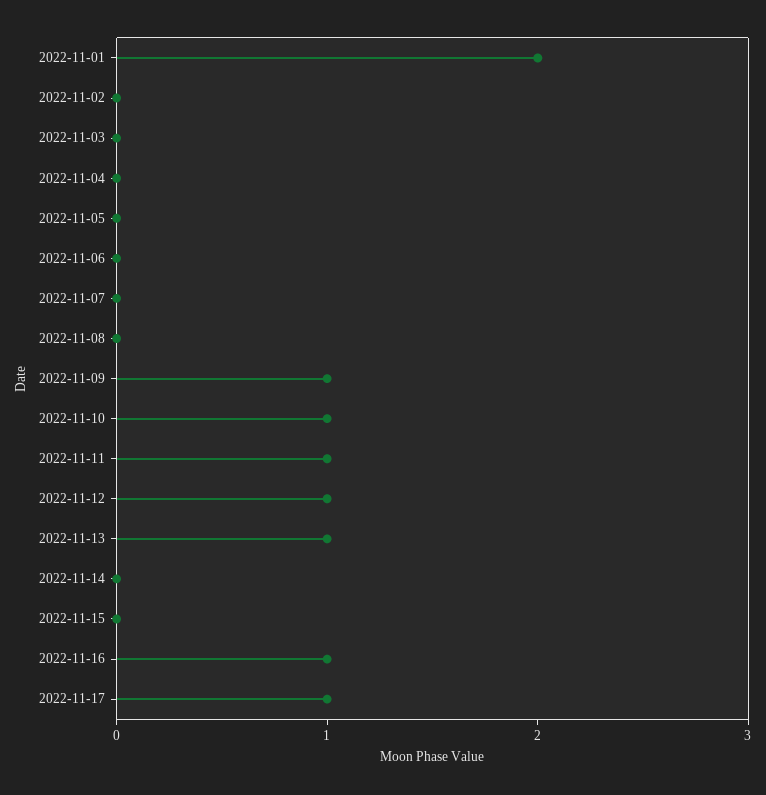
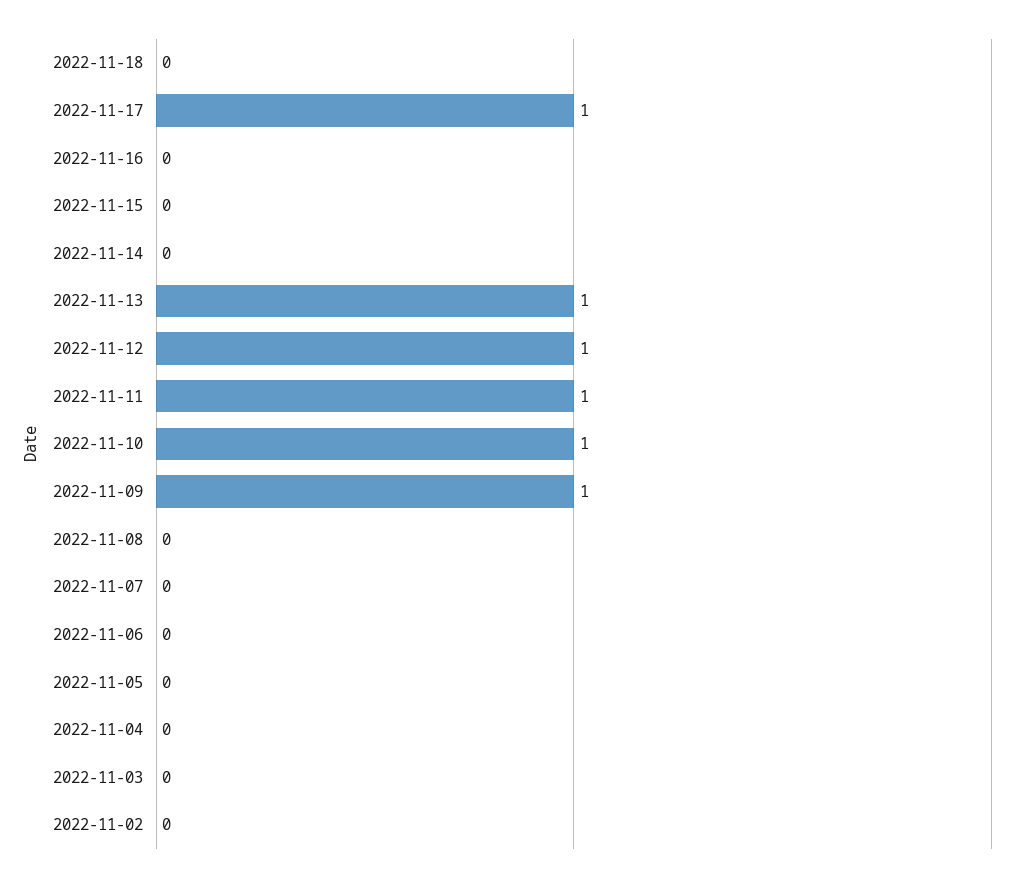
2022-11-01: 2 -> none
2022-11-16: 1 -> 0
2022-11-18: none -> 0

